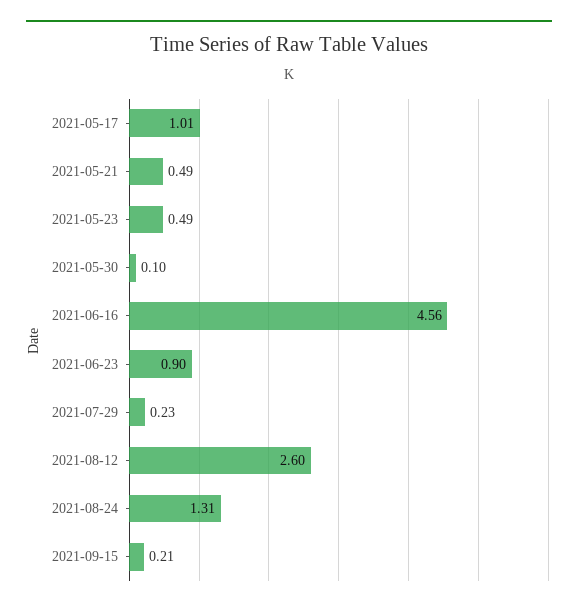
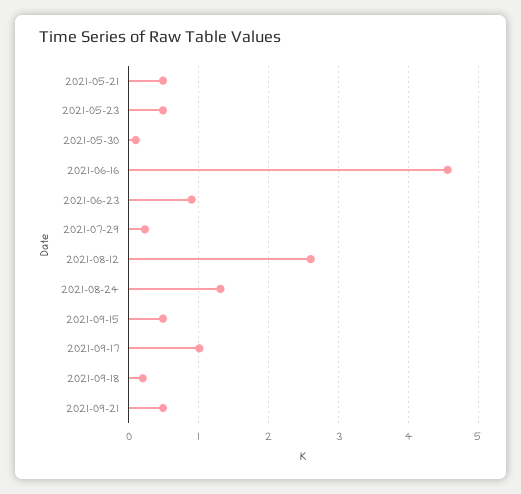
2021-05-17: 1.01 -> none
2021-09-15: 0.21 -> 0.5
2021-09-17: none -> 1
2021-09-18: none -> 0.2
2021-09-21: none -> 0.5

